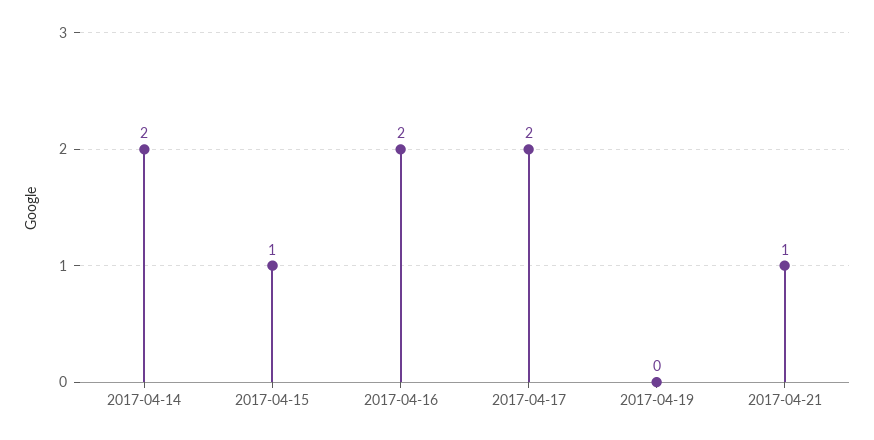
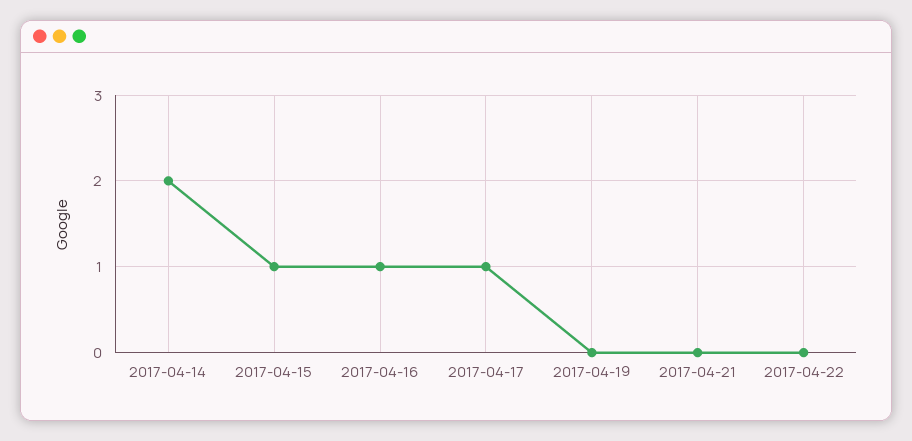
2017-04-16: 2 -> 1
2017-04-17: 2 -> 1
2017-04-21: 1 -> 0
2017-04-22: none -> 0

